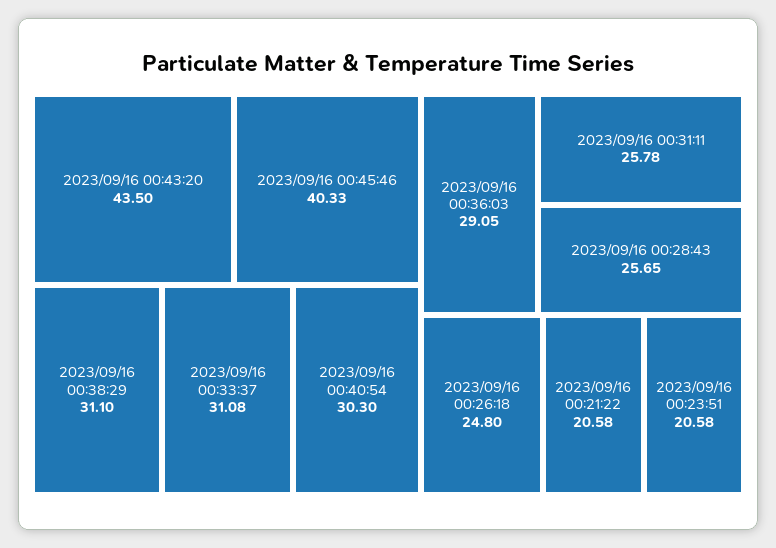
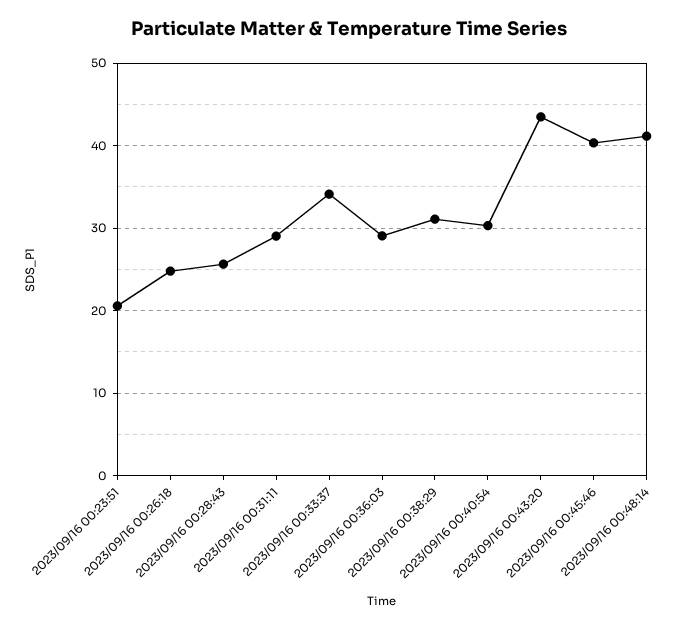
2023/09/16 00:33:37: 31.08 -> 34
2023/09/16 00:31:11: 25.78 -> 29
2023/09/16 00:21:22: 20.58 -> none
2023/09/16 00:48:14: none -> 41

